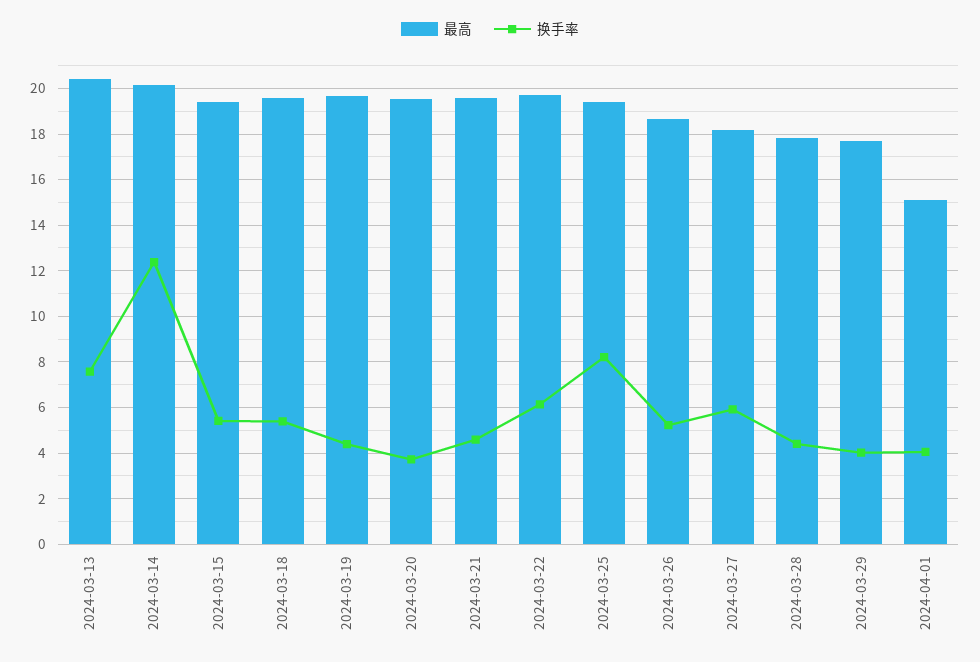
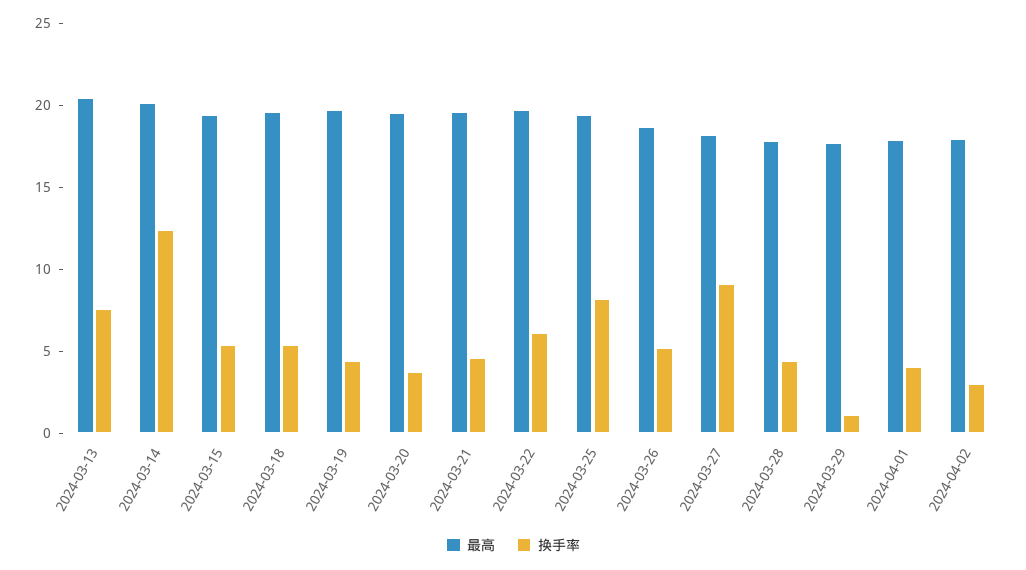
换手率, 2024-03-27: 6 -> 9
换手率, 2024-03-29: 4 -> 1
最高, 2024-04-01: 15 -> 18
最高, 2024-04-02: none -> 18
换手率, 2024-04-02: none -> 3

